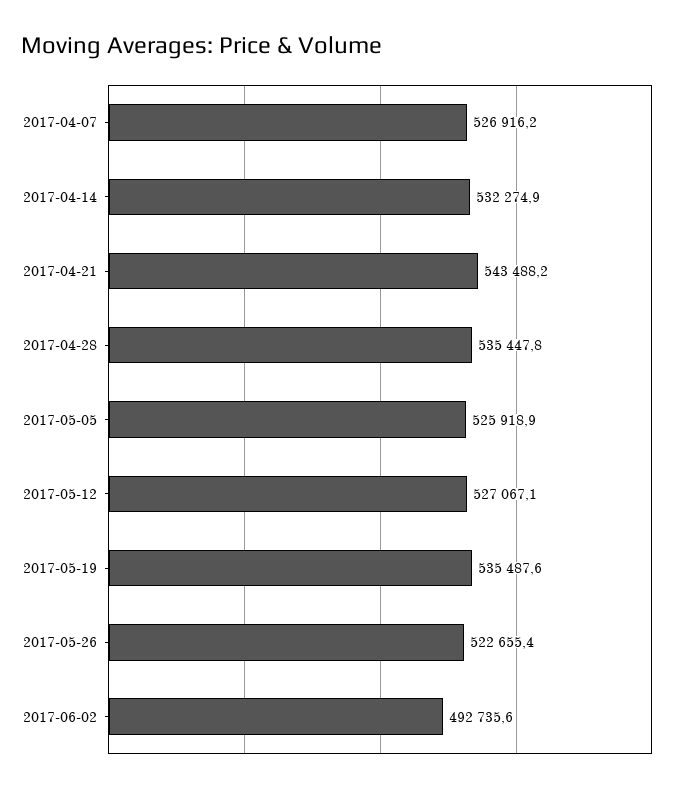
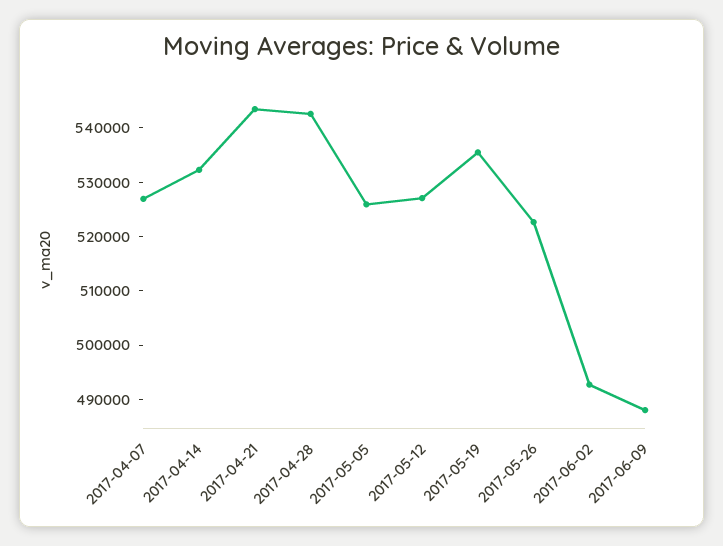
2017-04-28: 535447.8 -> 542000
2017-06-09: none -> 488000

